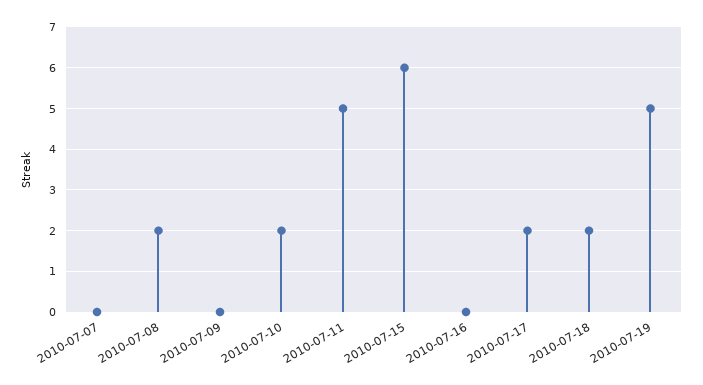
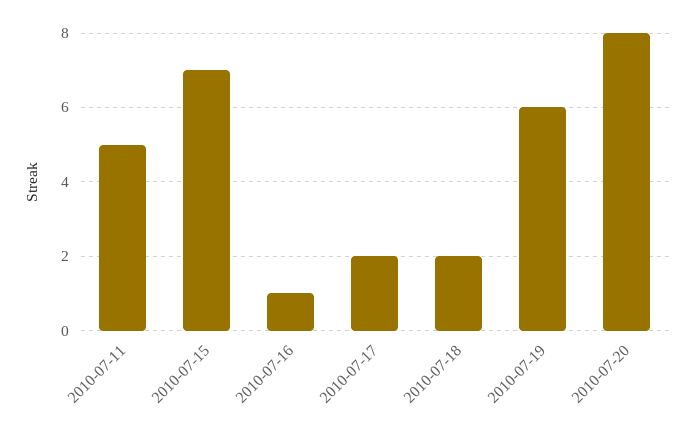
2010-07-07: 0 -> none
2010-07-08: 2 -> none
2010-07-09: 0 -> none
2010-07-10: 2 -> none
2010-07-15: 6 -> 7
2010-07-16: 0 -> 1
2010-07-19: 5 -> 6
2010-07-20: none -> 8

